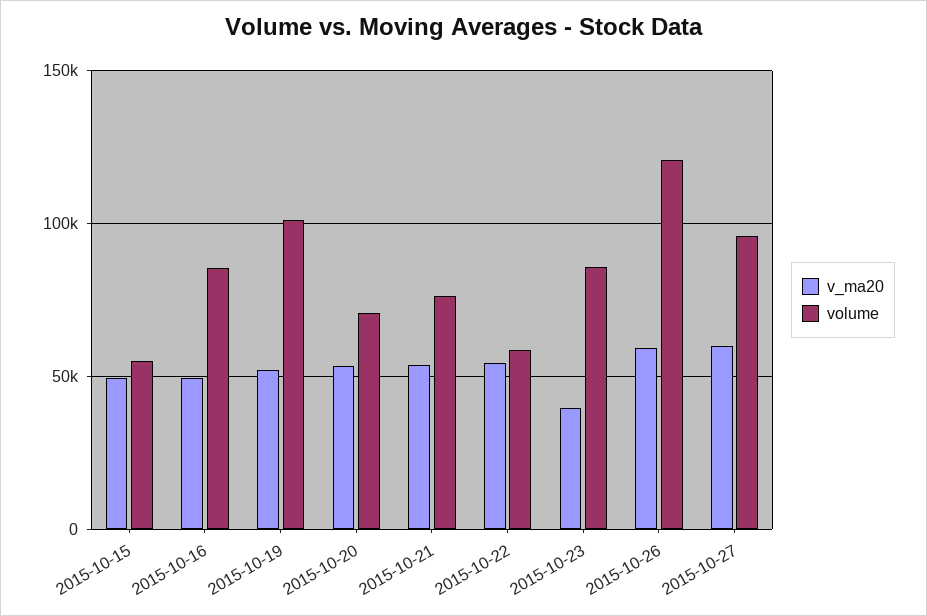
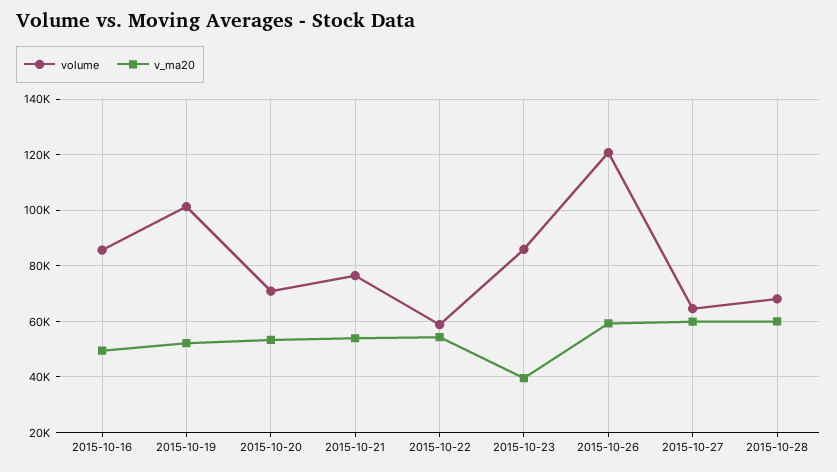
v_ma20, 2015-10-15: 50000 -> none
volume, 2015-10-15: 55000 -> none
volume, 2015-10-27: 95000 -> 65000
volume, 2015-10-28: none -> 67500
v_ma20, 2015-10-28: none -> 60000

